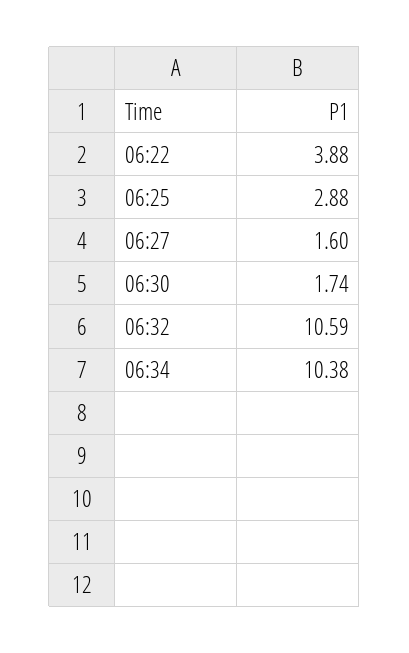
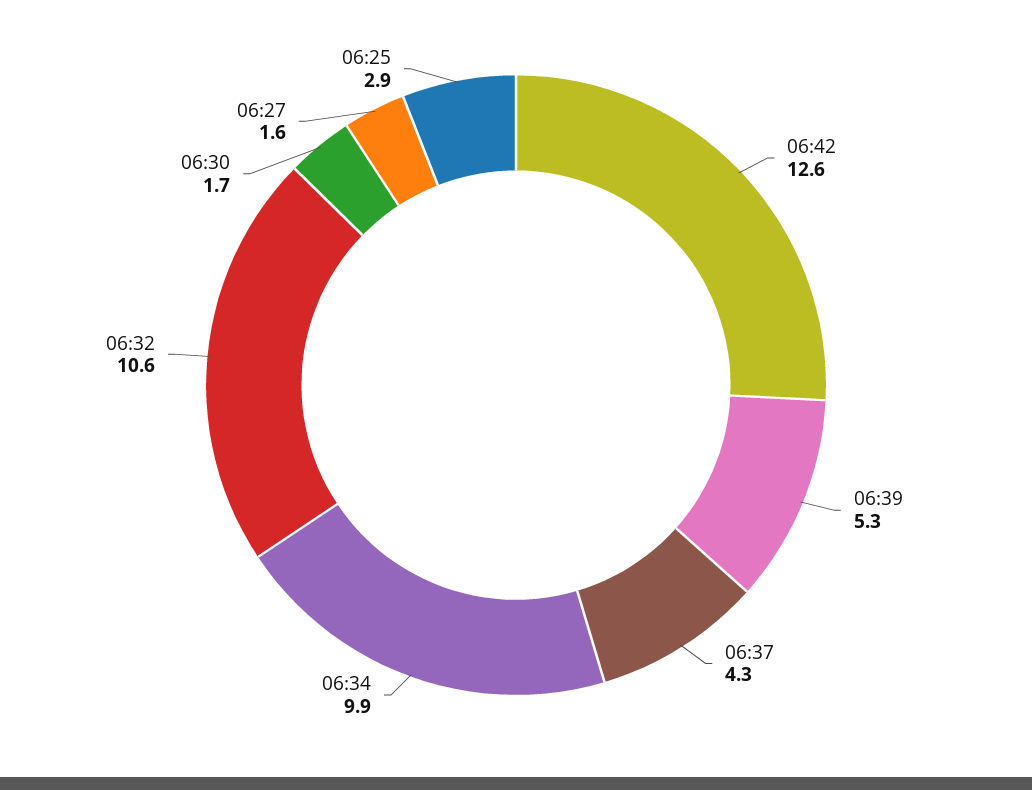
06:22: 3.88 -> none
06:34: 10.38 -> 9.9
06:42: none -> 12.6
06:39: none -> 5.3
06:37: none -> 4.3

